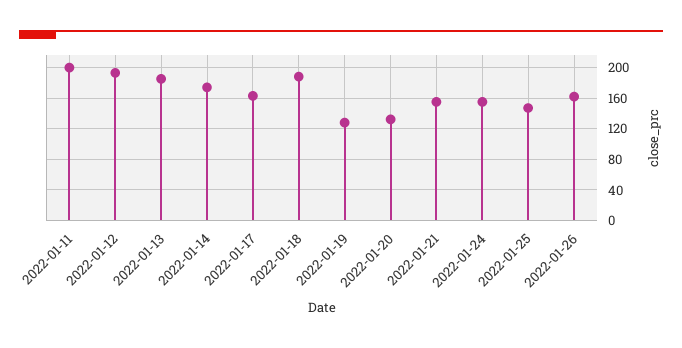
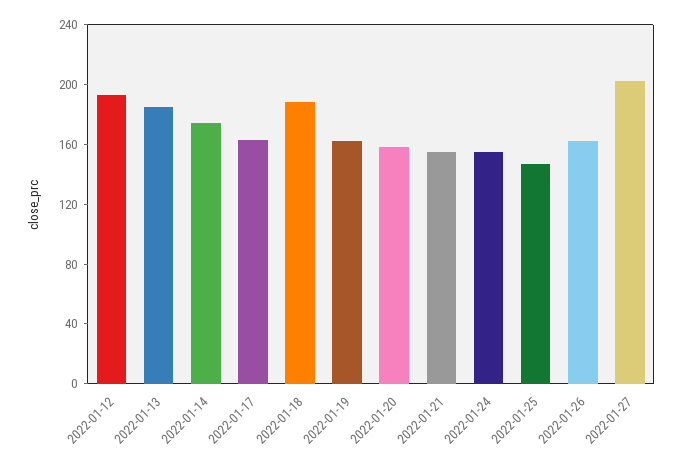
2022-01-11: 200 -> none
2022-01-19: 130 -> 160
2022-01-20: 130 -> 160
2022-01-27: none -> 200

